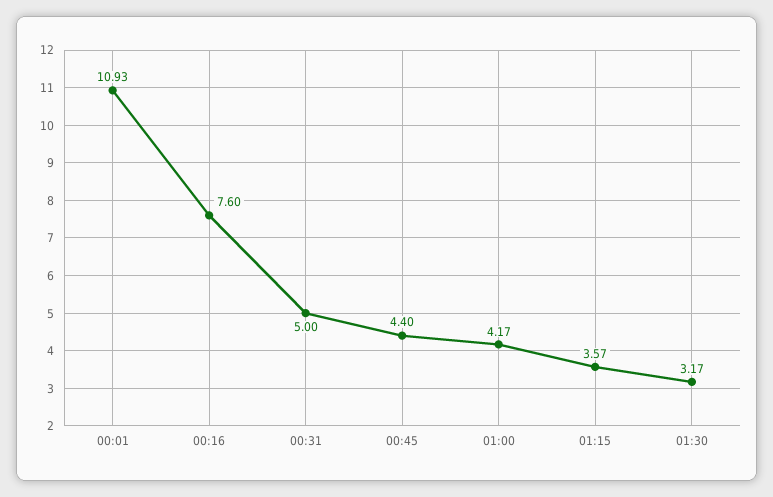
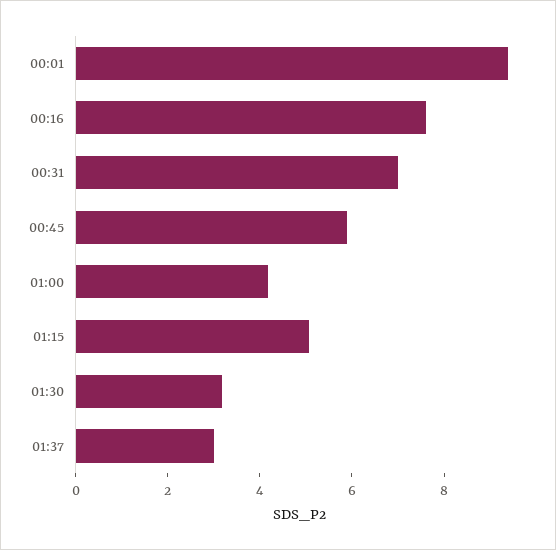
00:01: 10.93 -> 9.5
00:31: 5 -> 7
00:45: 4.4 -> 6
01:15: 3.57 -> 5
01:37: none -> 3

